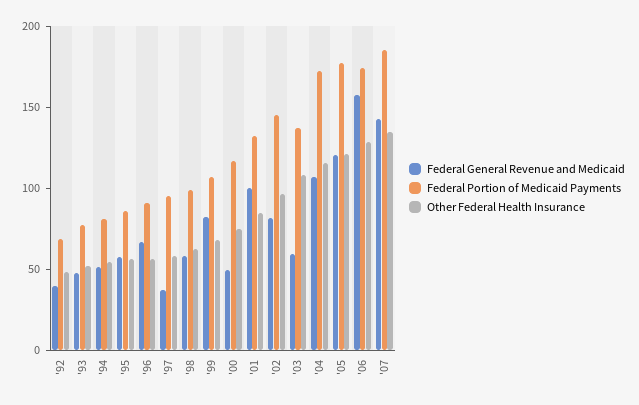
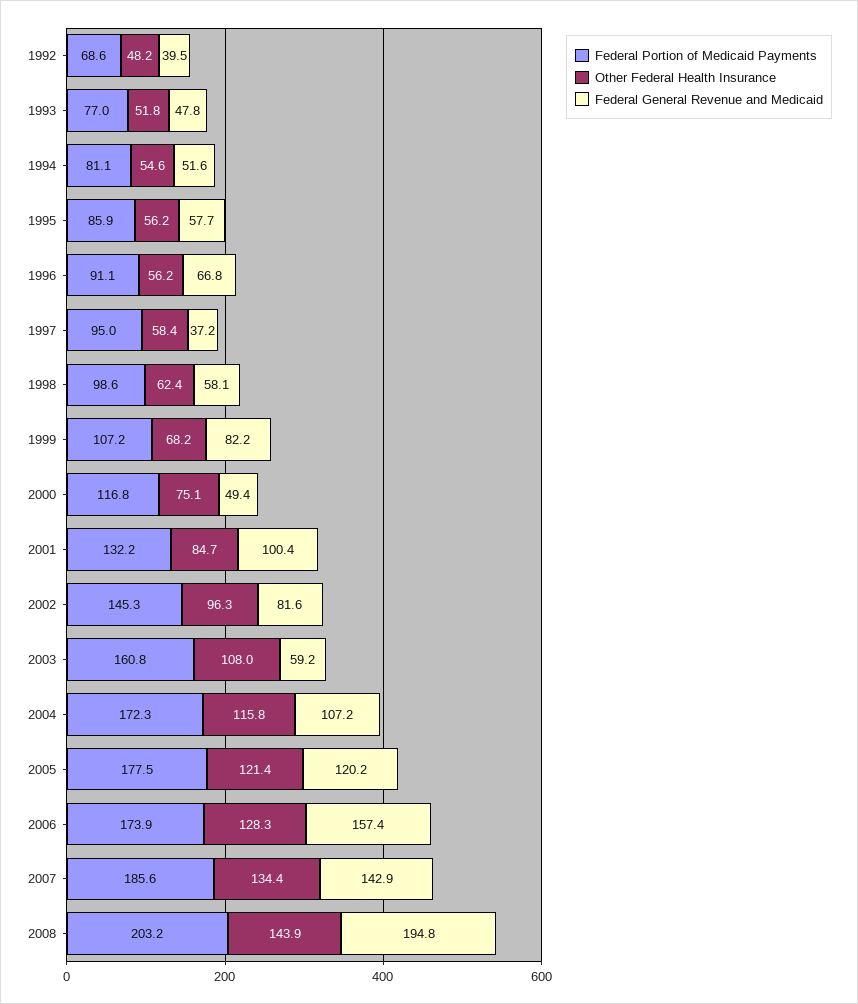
Federal Portion of Medicaid Payments, '03: 140 -> 160.8
Federal Portion of Medicaid Payments, 2008: none -> 203.2
Other Federal Health Insurance, 2008: none -> 143.9
Federal General Revenue and Medicaid, 2008: none -> 194.8

